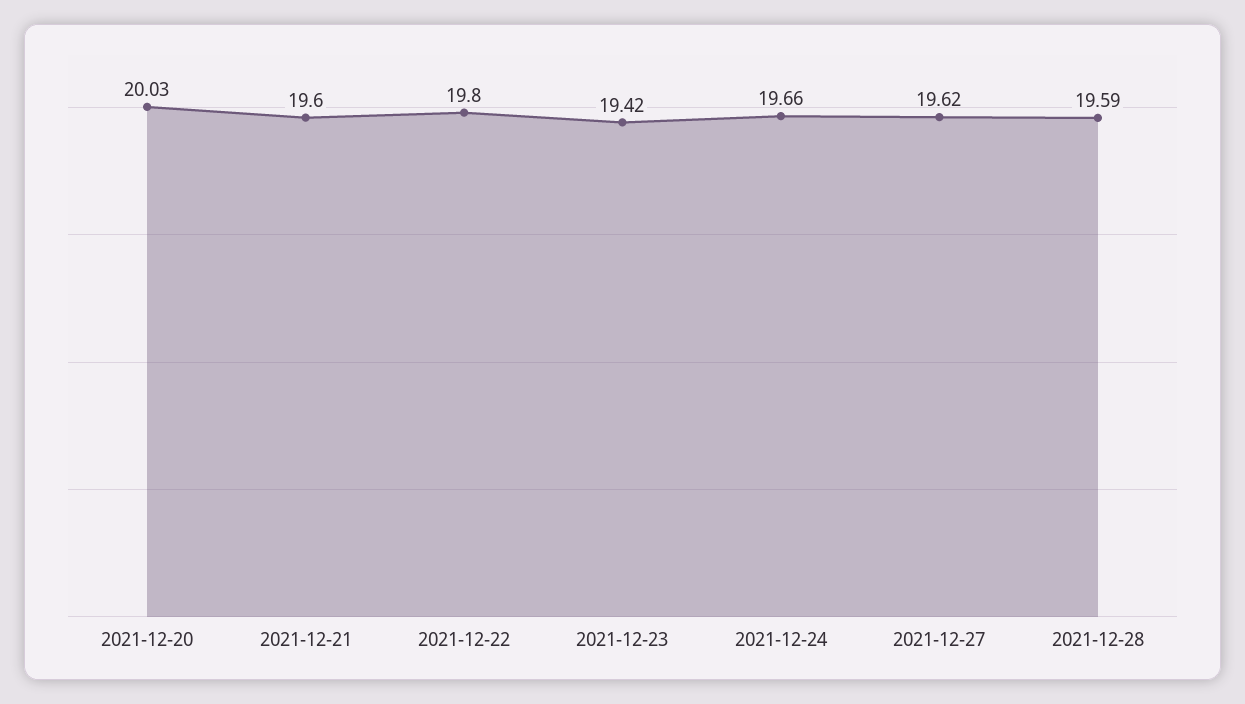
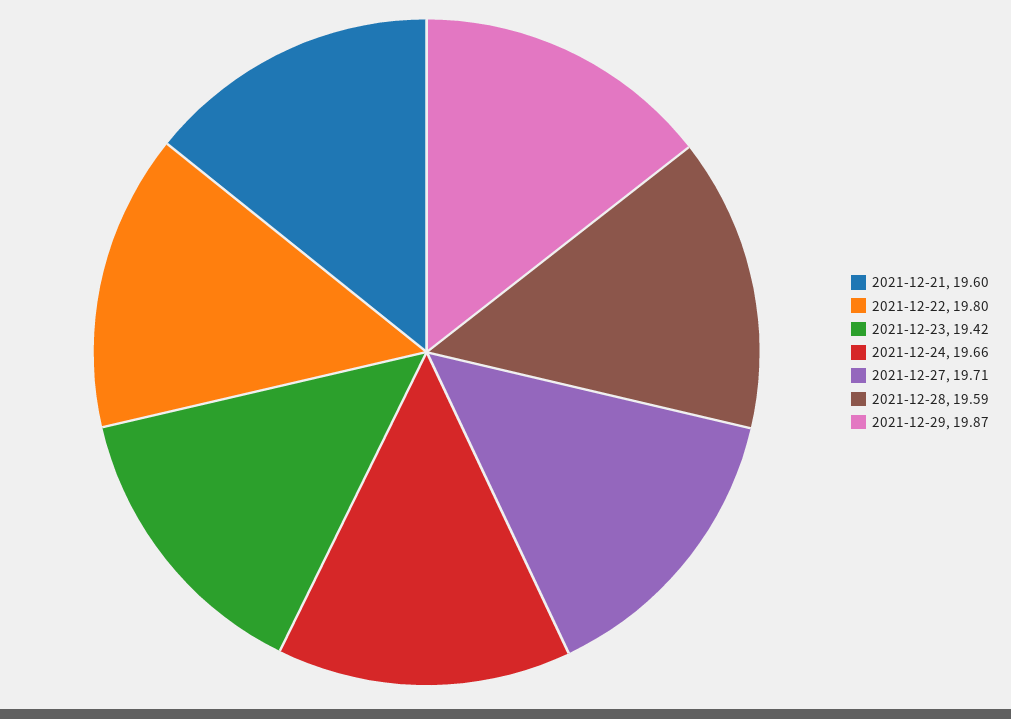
2021-12-20: 20.03 -> none
2021-12-27: 19.62 -> 19.71
2021-12-29: none -> 19.87

